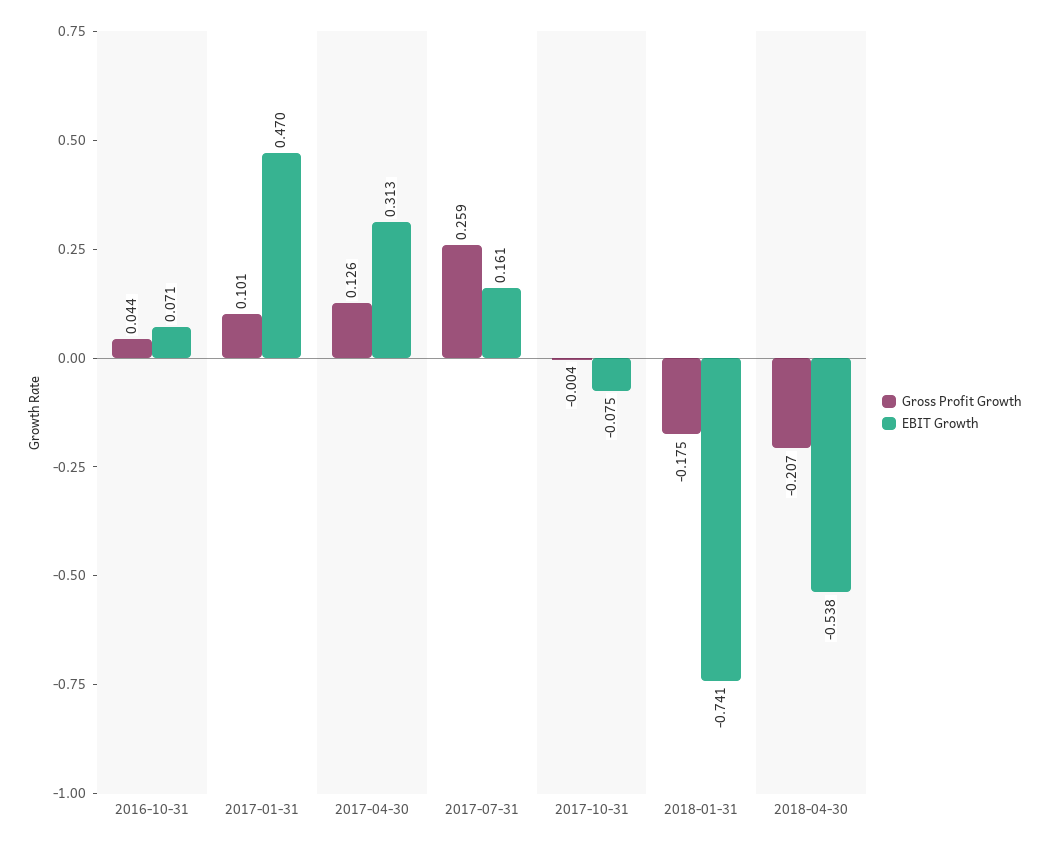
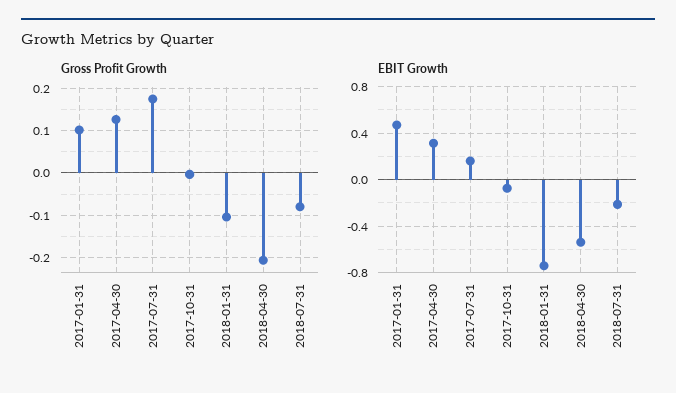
Gross Profit Growth, 2016-10-31: 0.044 -> none
EBIT Growth, 2016-10-31: 0.071 -> none
Gross Profit Growth, 2017-07-31: 0.259 -> 0.18
Gross Profit Growth, 2018-01-31: -0.175 -> -0.1
Gross Profit Growth, 2018-07-31: none -> -0.08
EBIT Growth, 2018-07-31: none -> -0.2

